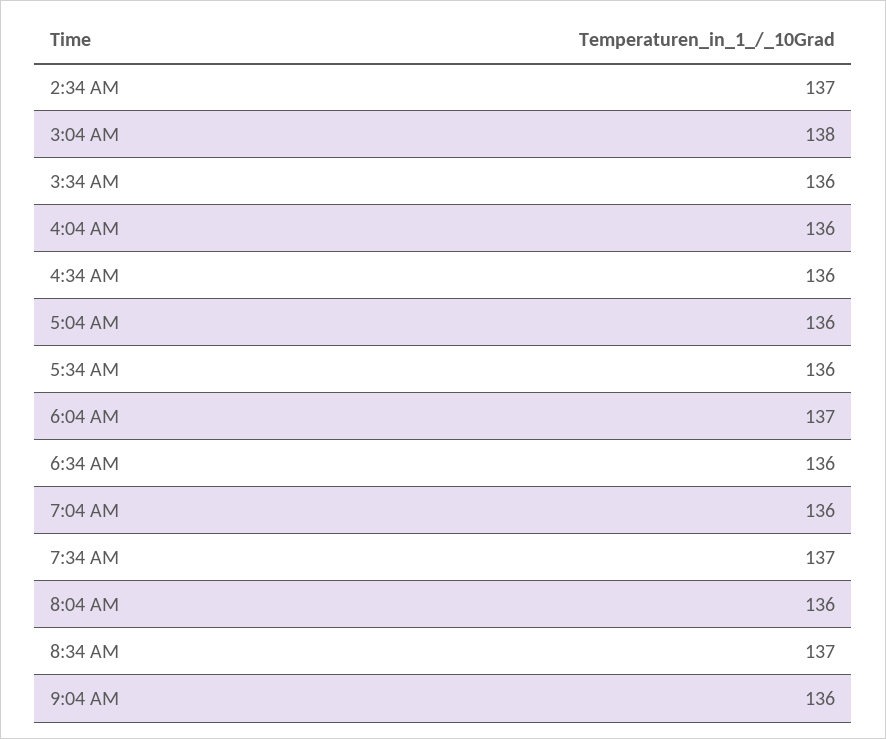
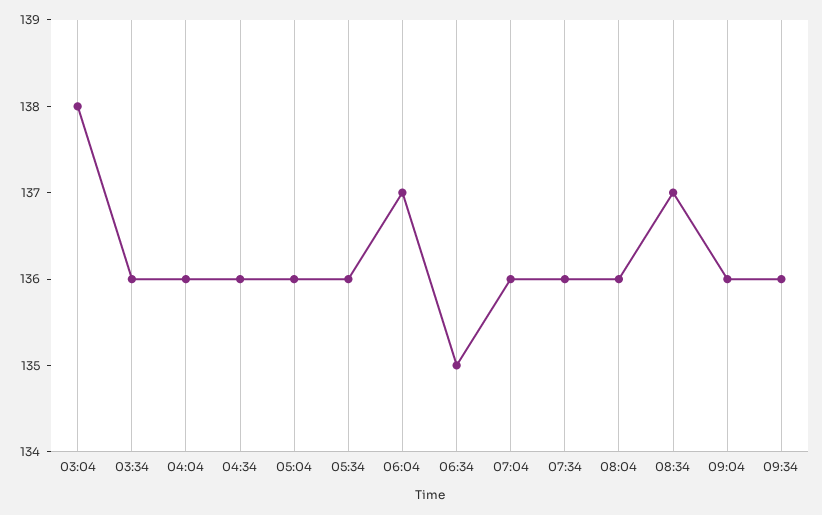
2:34 AM: 137 -> none
6:34 AM: 136 -> 135
7:34 AM: 137 -> 136
09:34: none -> 136

